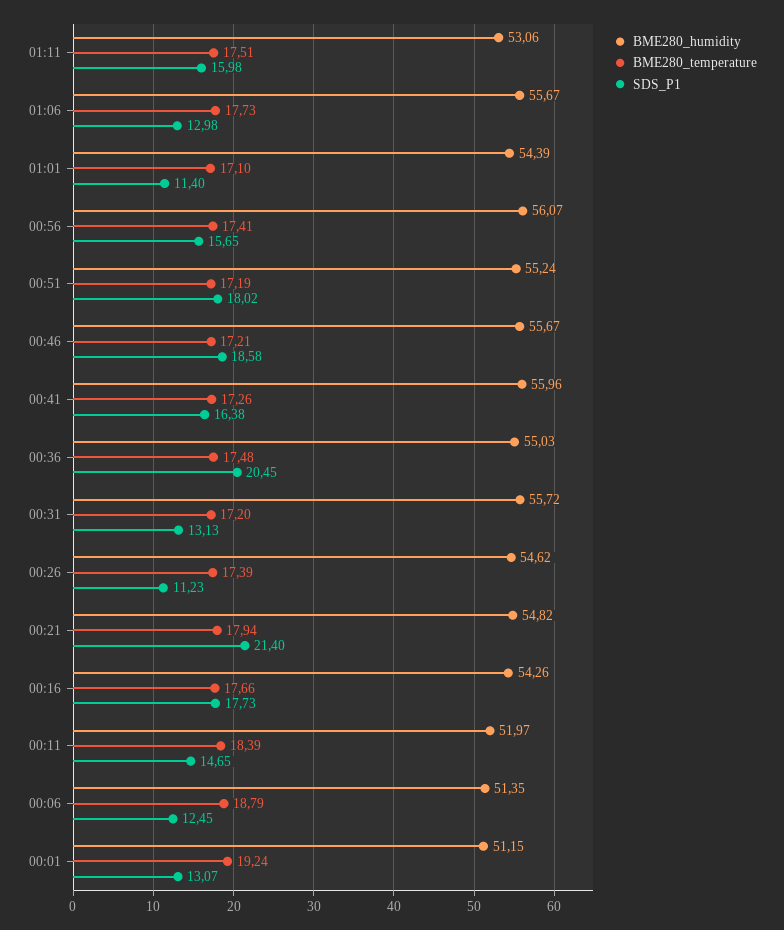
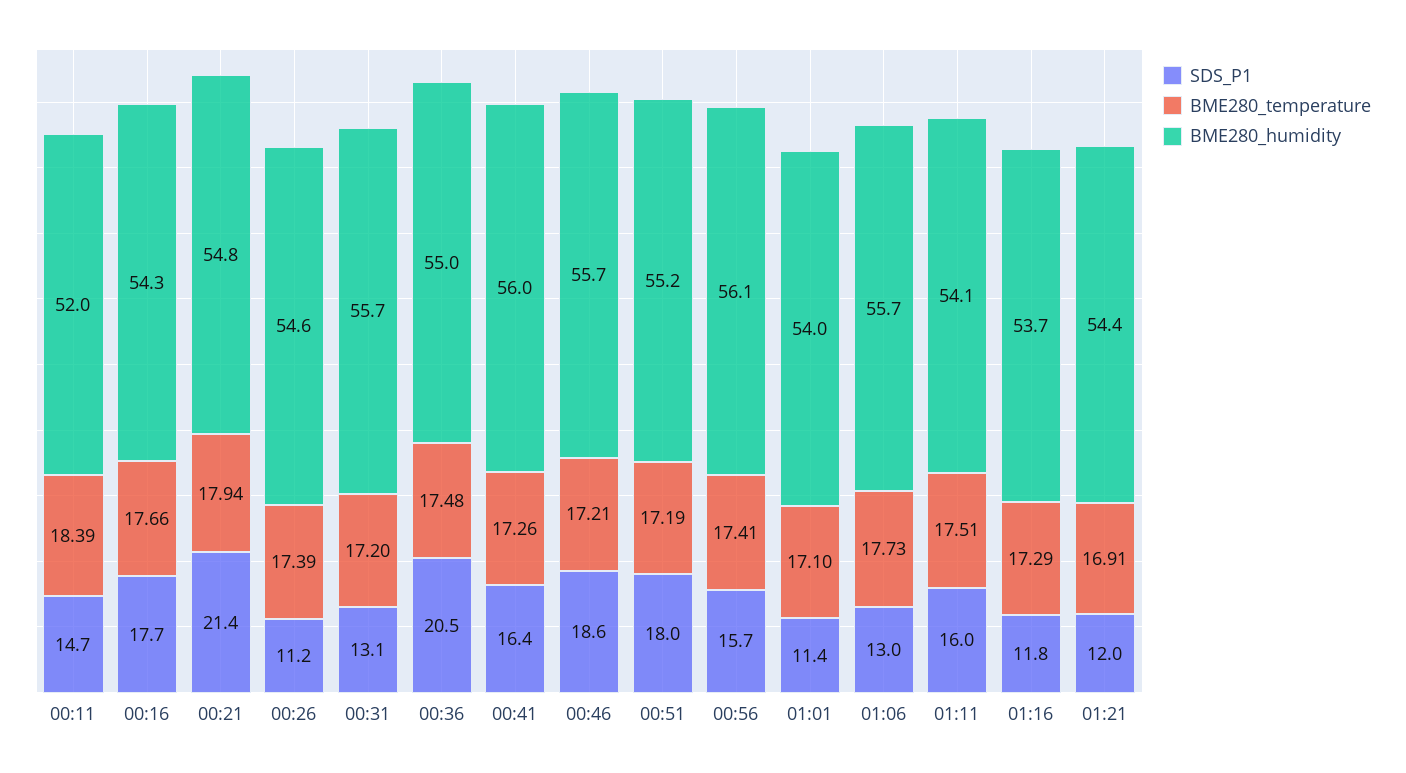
BME280_humidity, 01:11: 53.06 -> 54.1
BME280_humidity, 01:01: 54.39 -> 54
BME280_humidity, 00:06: 51.35 -> none
BME280_temperature, 00:06: 18.79 -> none
SDS_P1, 00:06: 12.45 -> none
BME280_humidity, 00:01: 51.15 -> none
BME280_temperature, 00:01: 19.24 -> none
SDS_P1, 00:01: 13.07 -> none
SDS_P1, 01:16: none -> 11.8
BME280_temperature, 01:16: none -> 17.29
BME280_humidity, 01:16: none -> 53.7
SDS_P1, 01:21: none -> 12
BME280_temperature, 01:21: none -> 16.91
BME280_humidity, 01:21: none -> 54.4

